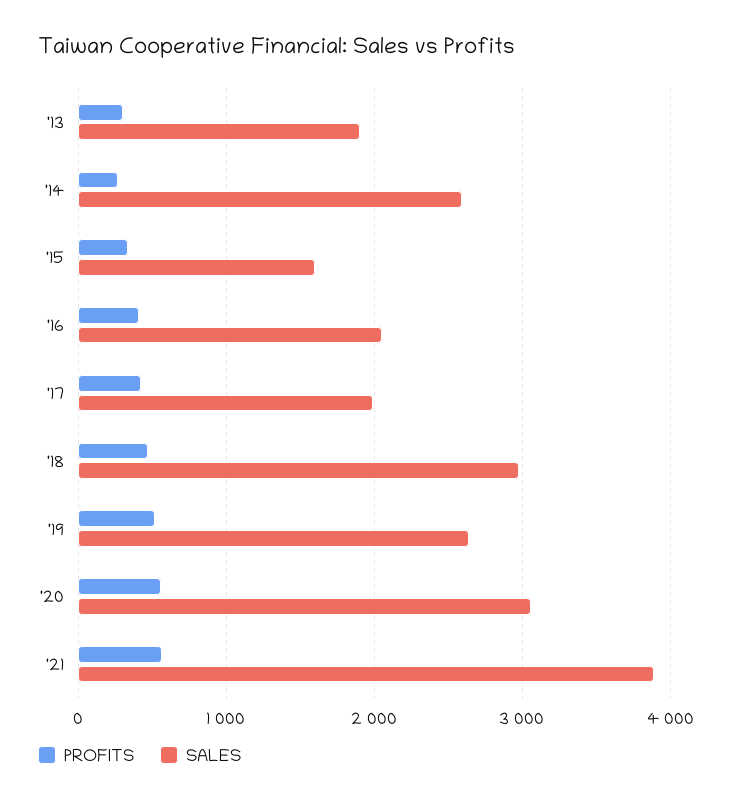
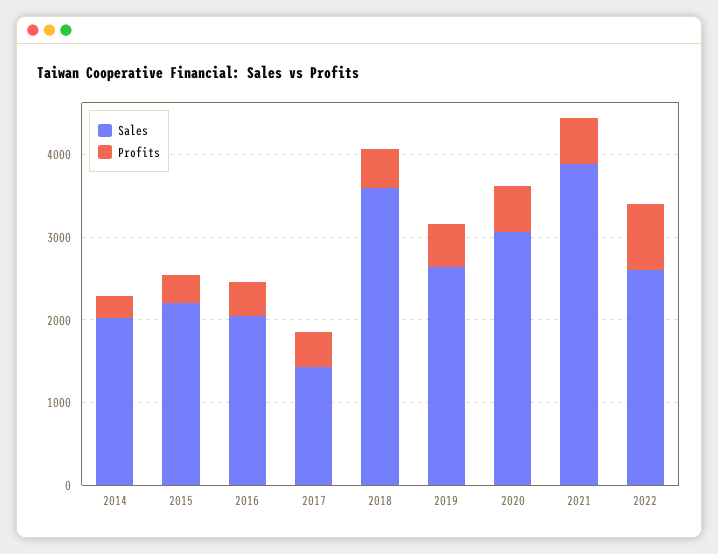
PROFITS, '13: 300 -> none
SALES, '13: 1900 -> none
SALES, '14: 2600 -> 2000
SALES, '15: 1600 -> 2200
SALES, '17: 2000 -> 1400
SALES, '18: 3000 -> 3600
SALES, 2022: none -> 2600
PROFITS, 2022: none -> 800

